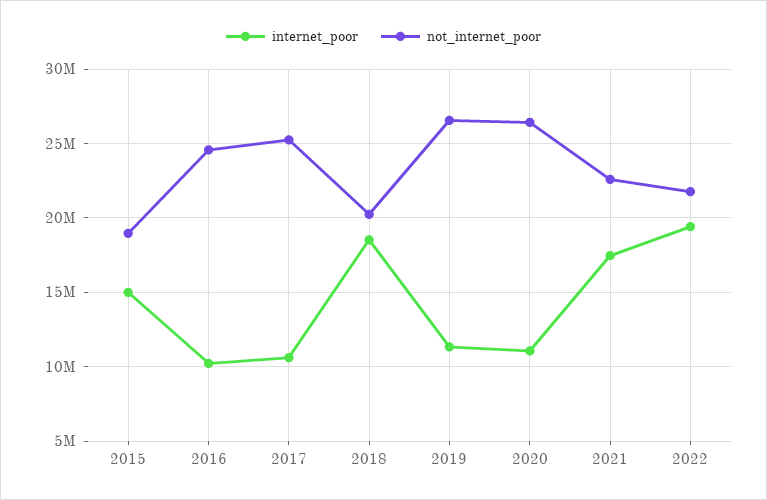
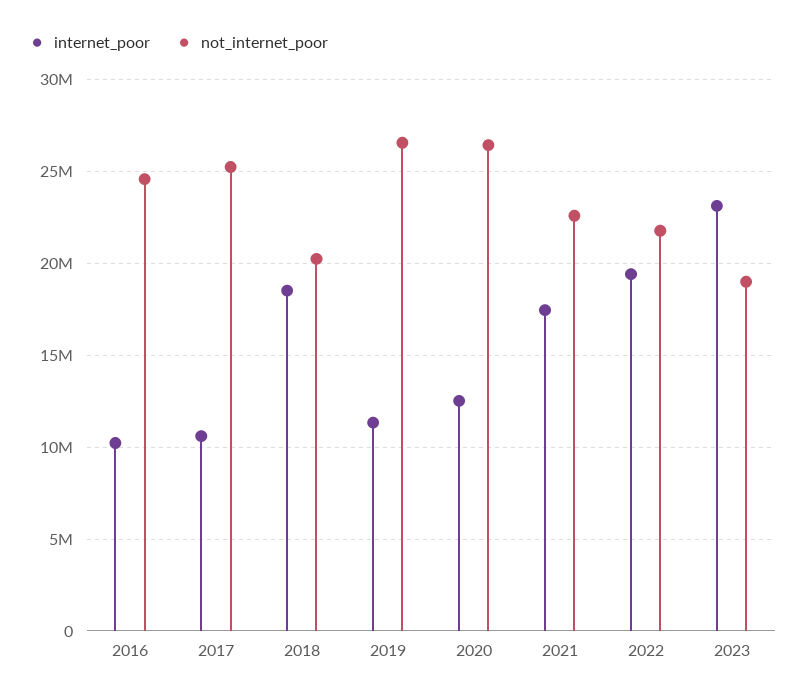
internet_poor, 2015: 15000000 -> none
not_internet_poor, 2015: 19000000 -> none
internet_poor, 2020: 11000000 -> 12500000
internet_poor, 2023: none -> 23000000
not_internet_poor, 2023: none -> 19000000

